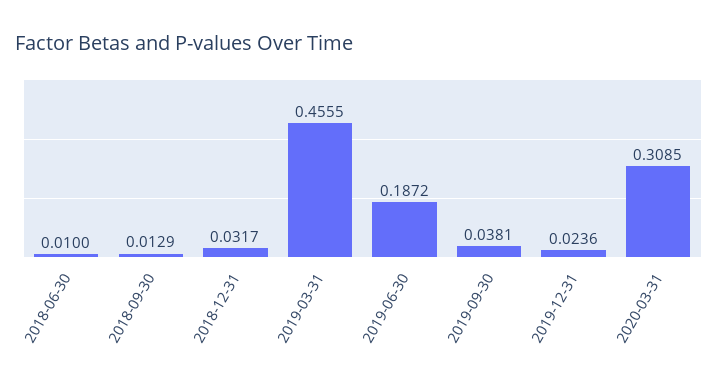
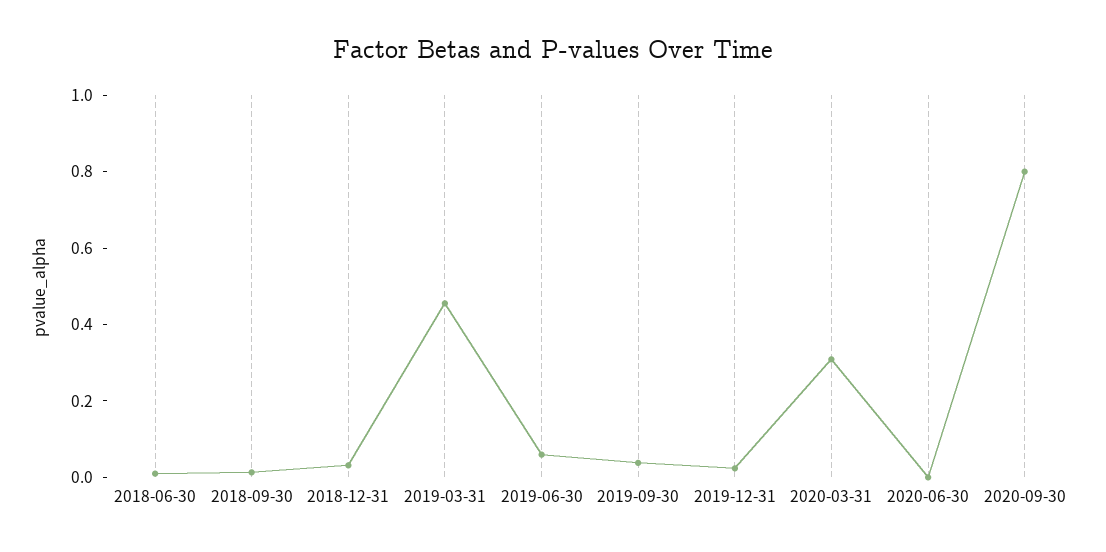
2019-06-30: 0.1872 -> 0.05
2020-06-30: none -> 0
2020-09-30: none -> 0.8

